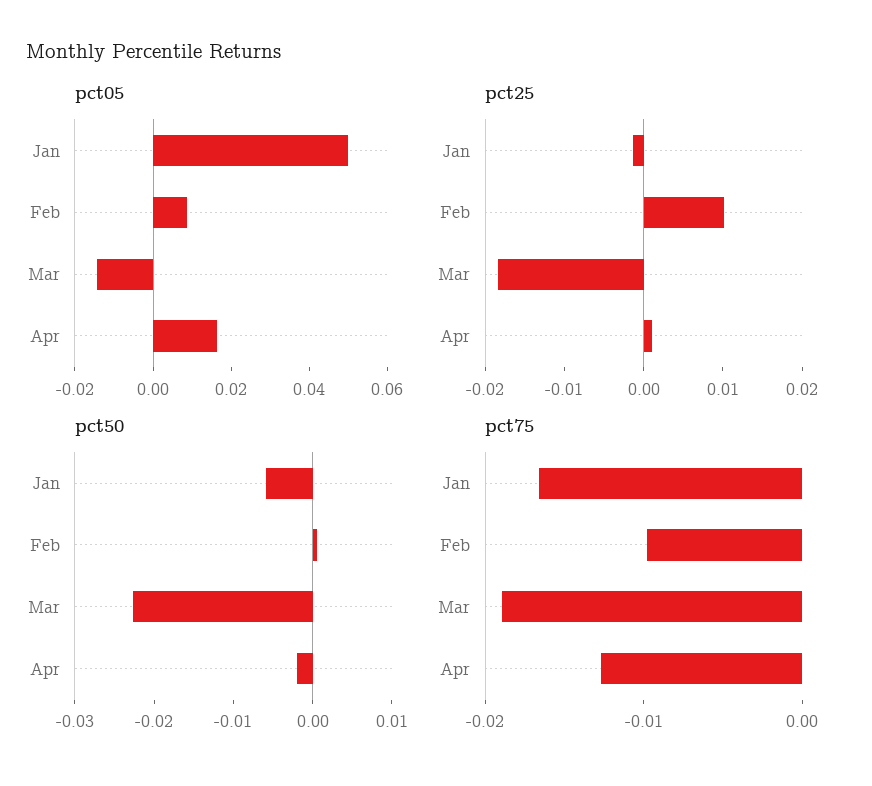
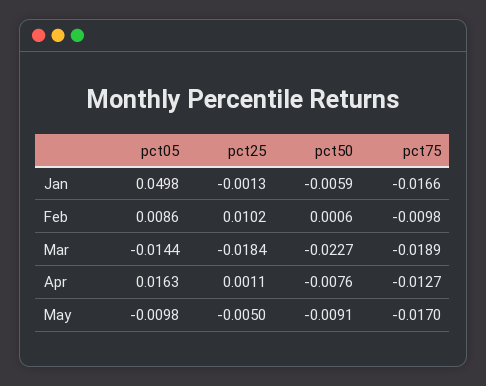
pct50, Apr: -0.002 -> -0.0076
pct05, May: none -> -0.0098
pct25, May: none -> -0.005
pct50, May: none -> -0.0091
pct75, May: none -> -0.017

